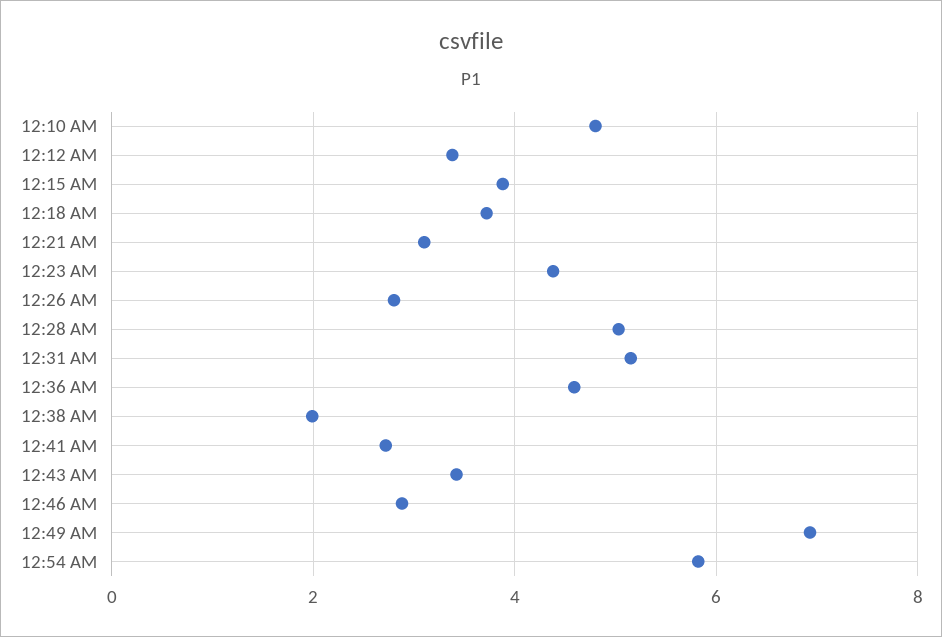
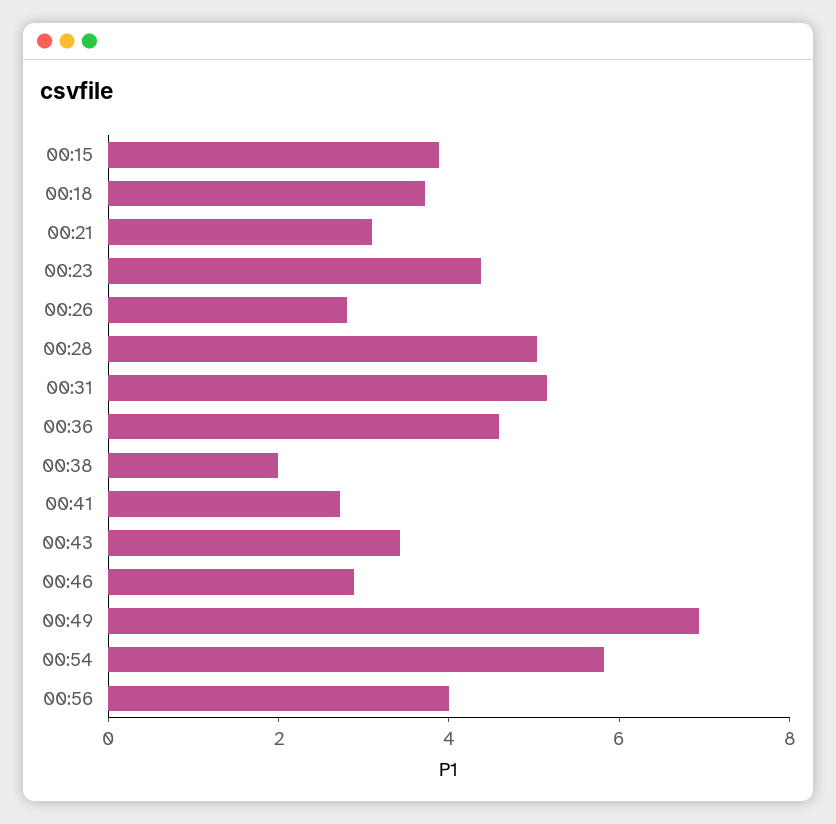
12:10 AM: 4.8 -> none
12:12 AM: 3.4 -> none
00:56: none -> 4

